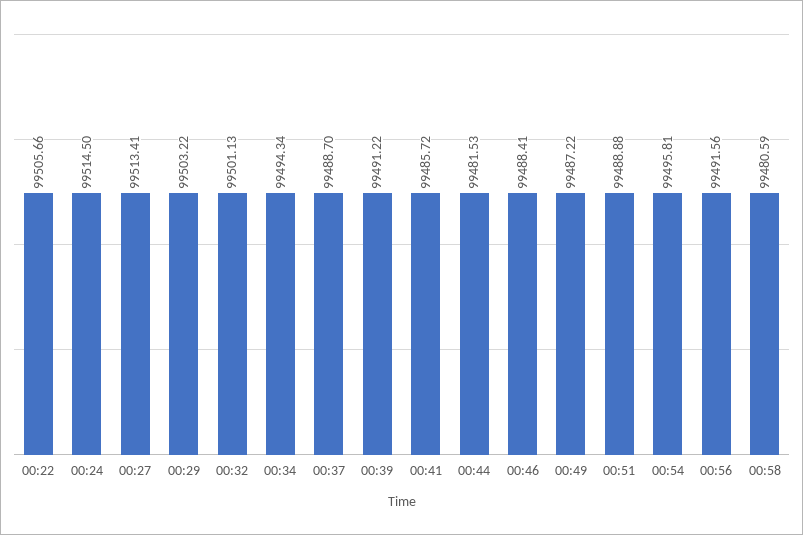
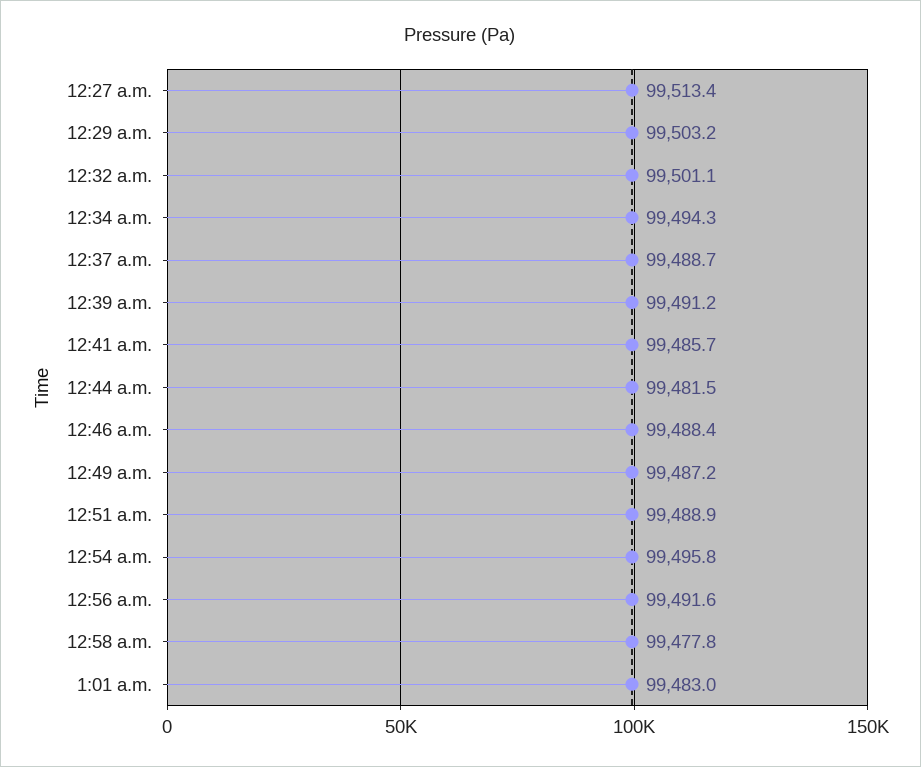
00:22: 99505.66 -> none
00:24: 99514.5 -> none
00:58: 99480.59 -> 99477.8
1:01 a.m.: none -> 99483

